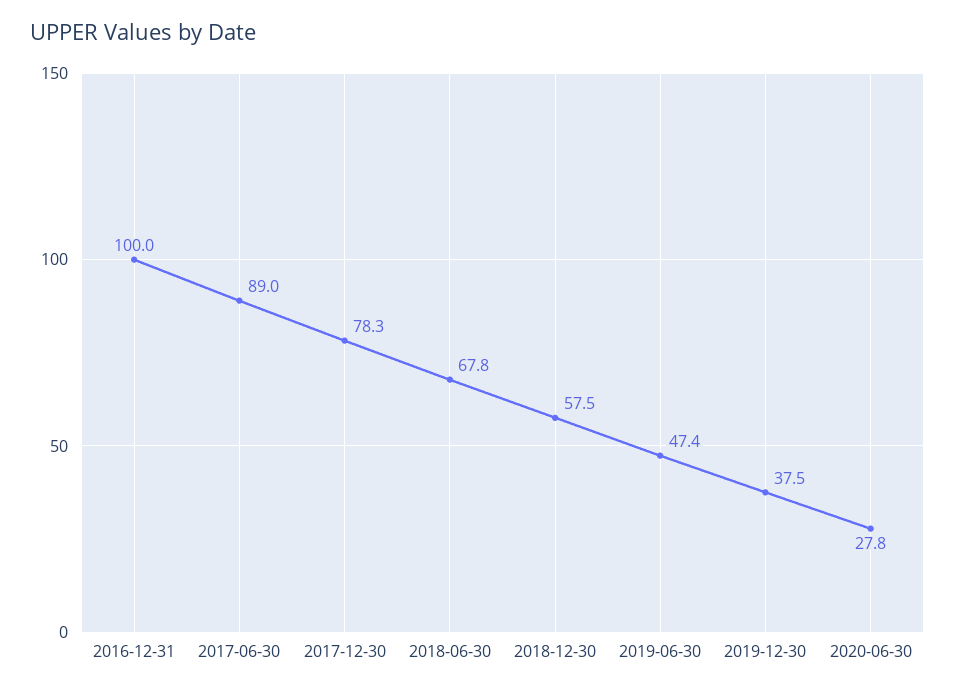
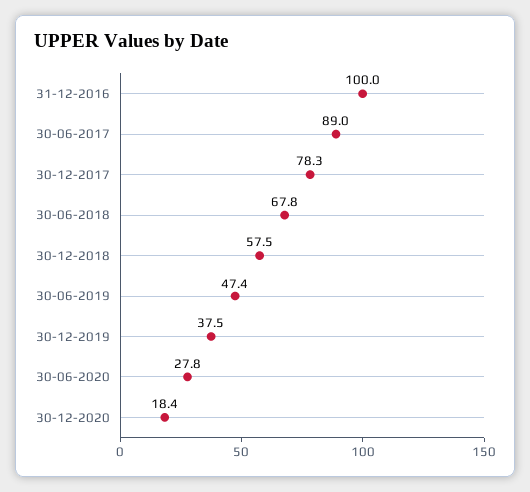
30-12-2020: none -> 18.4

